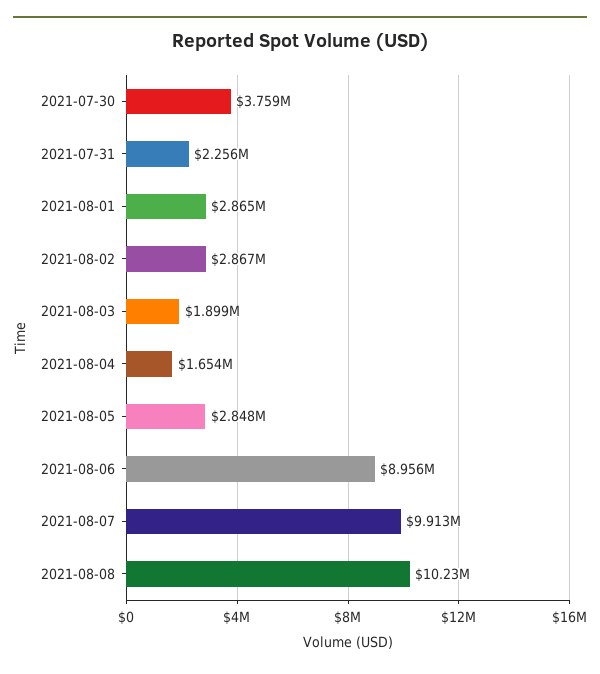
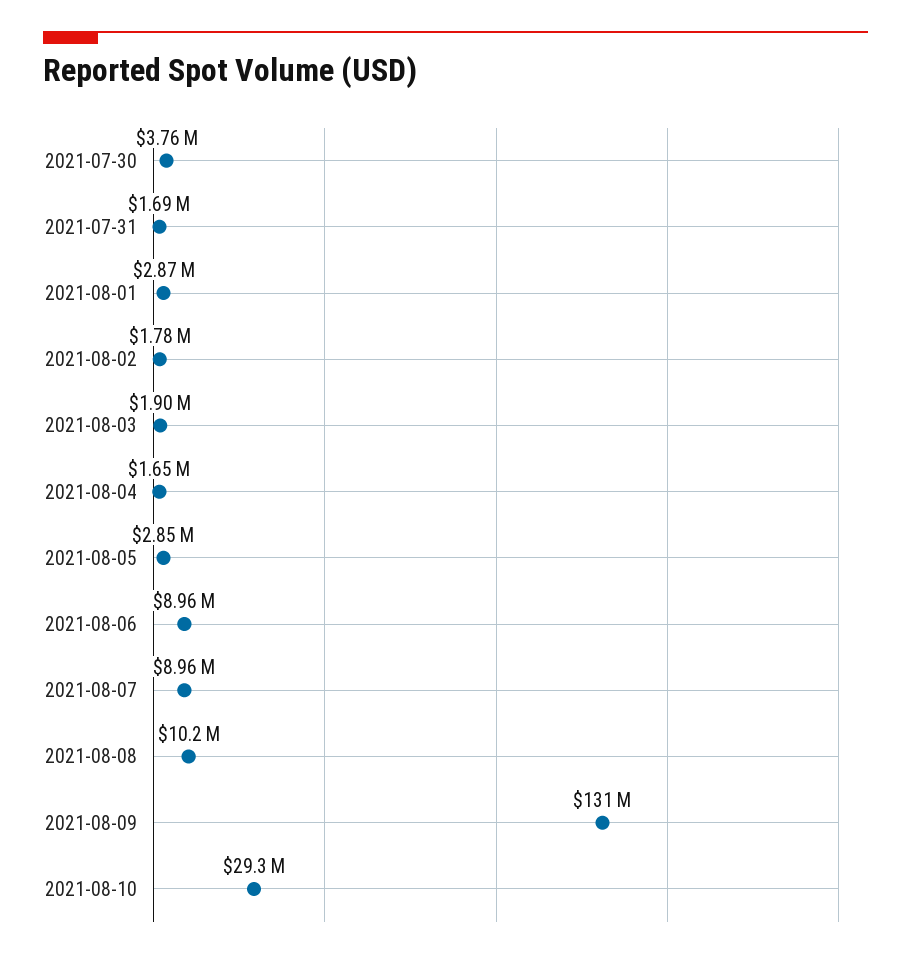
2021-07-31: 2256000 -> 1690000
2021-08-02: 2867000 -> 1780000
2021-08-07: 9913000 -> 8960000
2021-08-09: none -> 131000000
2021-08-10: none -> 29300000

